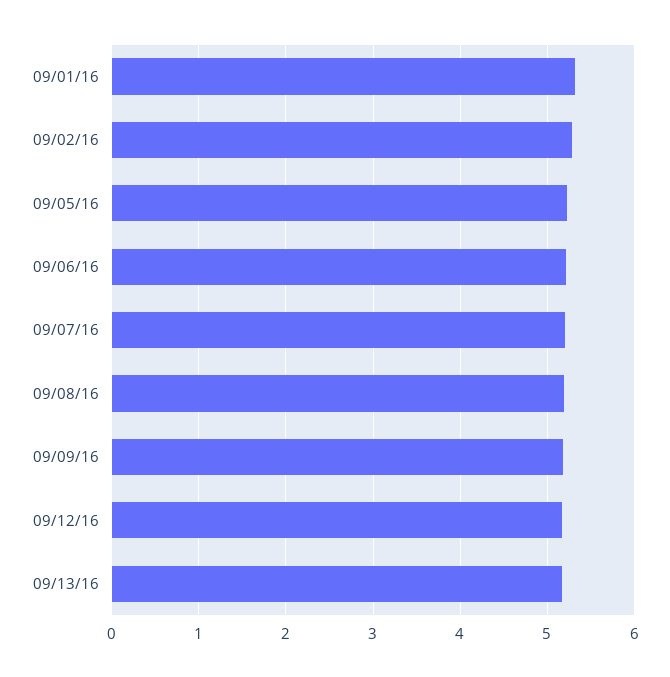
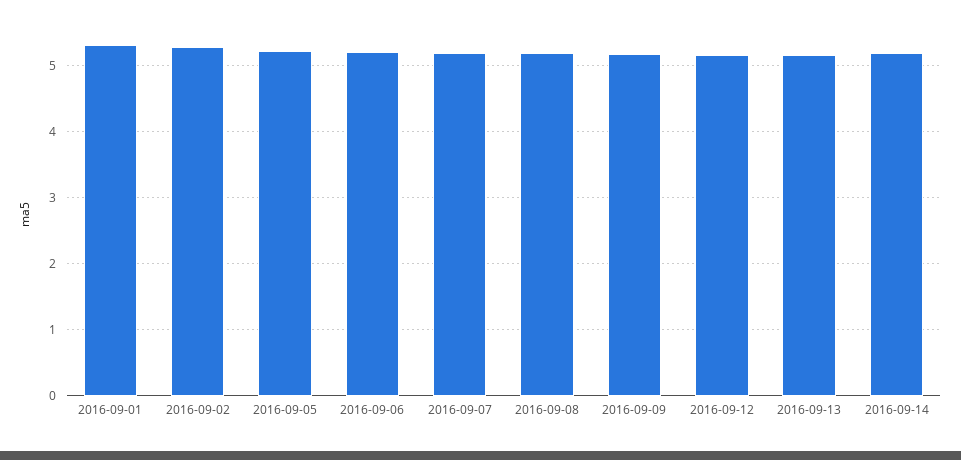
2016-09-14: none -> 5.2

